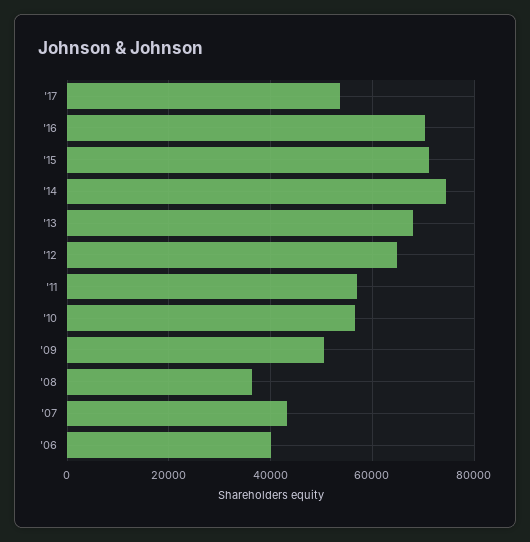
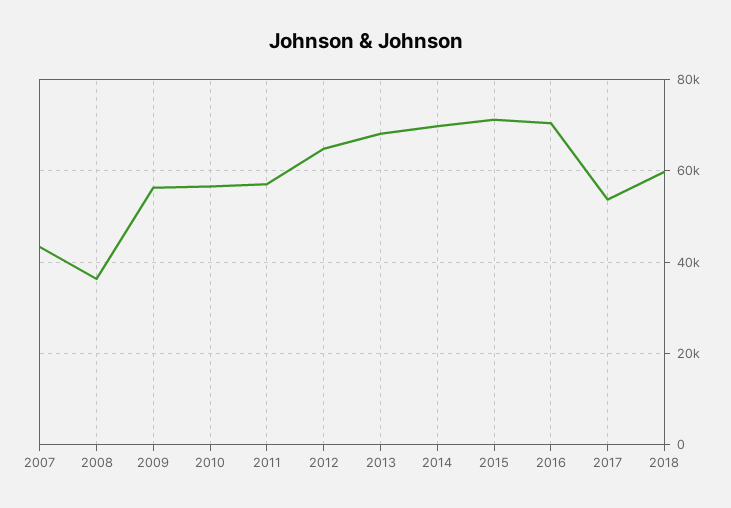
'14: 74000 -> 70000
'09: 50000 -> 56000
'06: 40000 -> none
2018: none -> 60000

